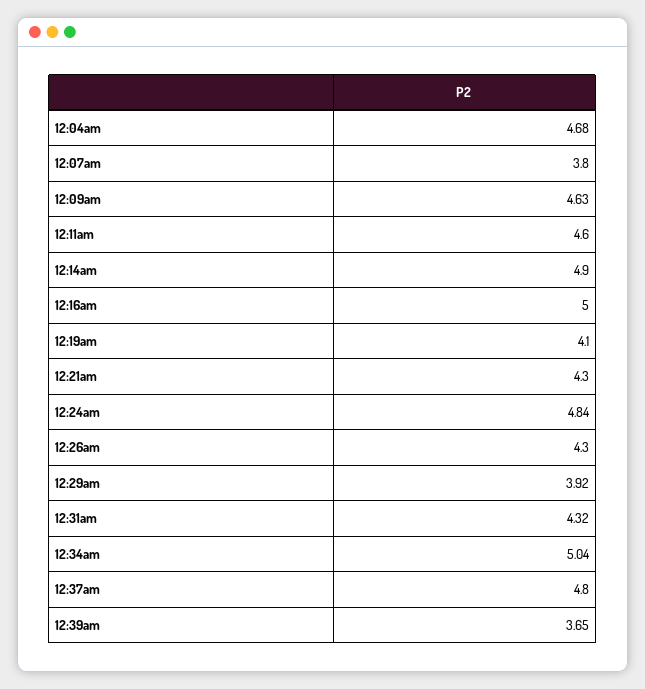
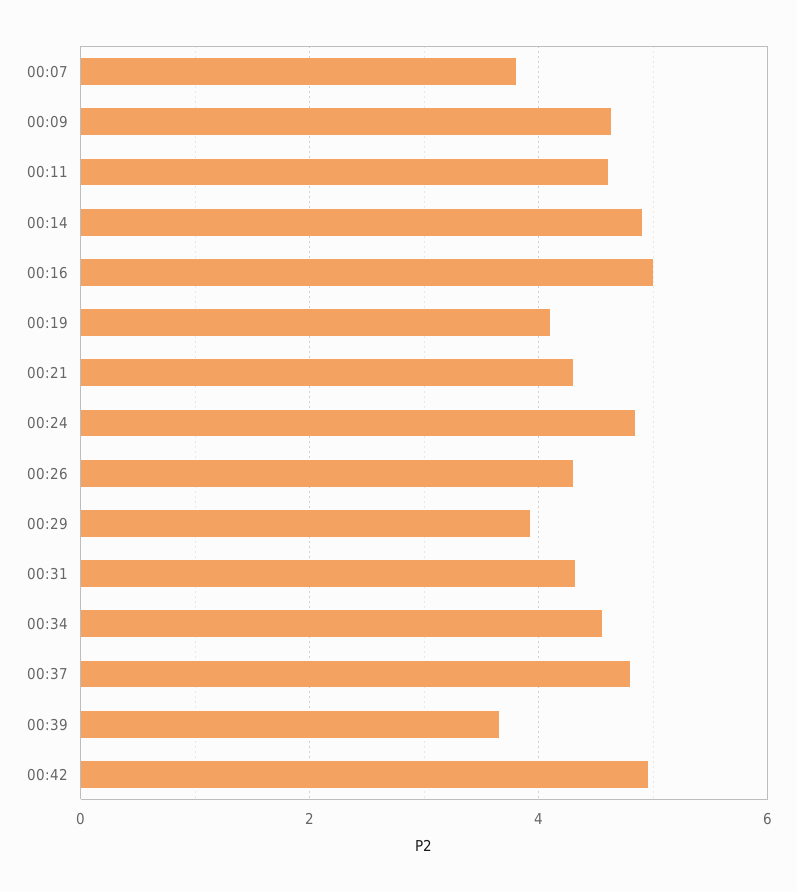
12:04am: 4.68 -> none
12:34am: 5.04 -> 4.6
00:42: none -> 5

